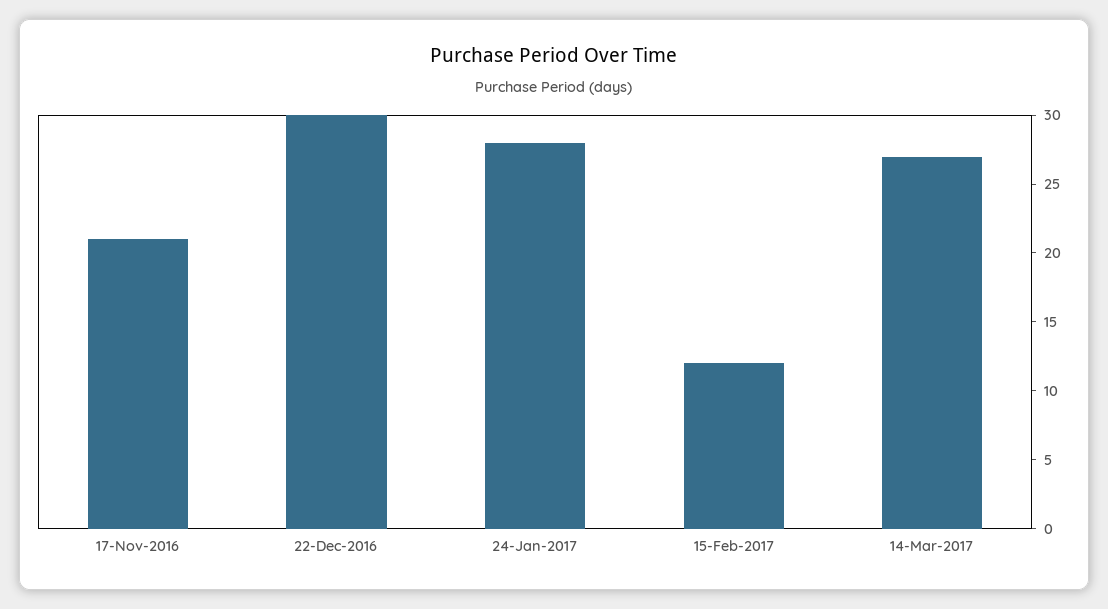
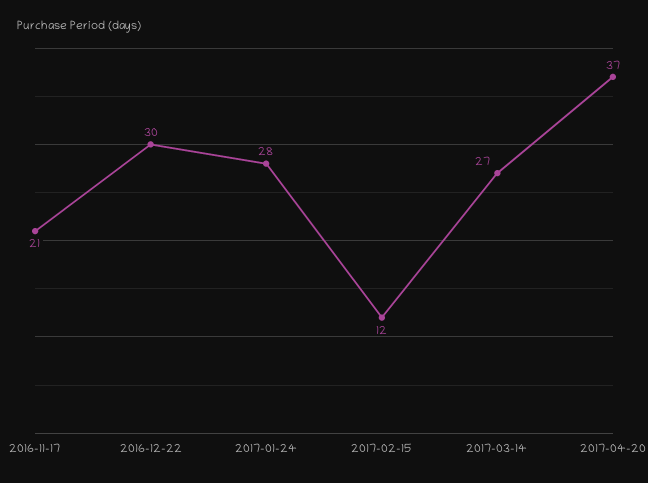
2017-04-20: none -> 37

